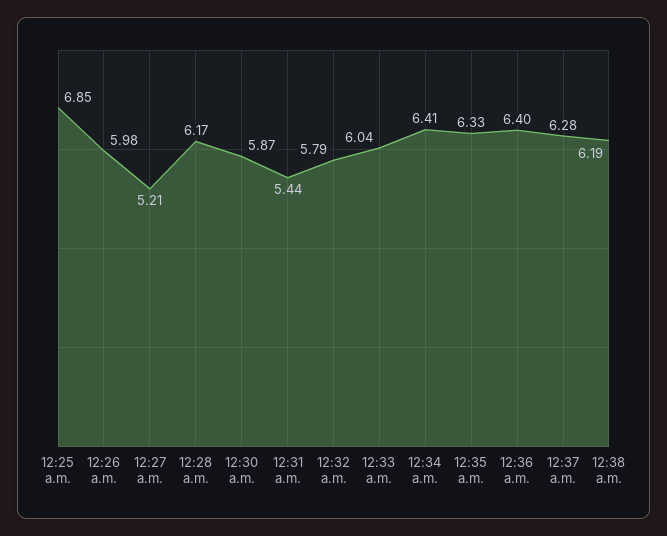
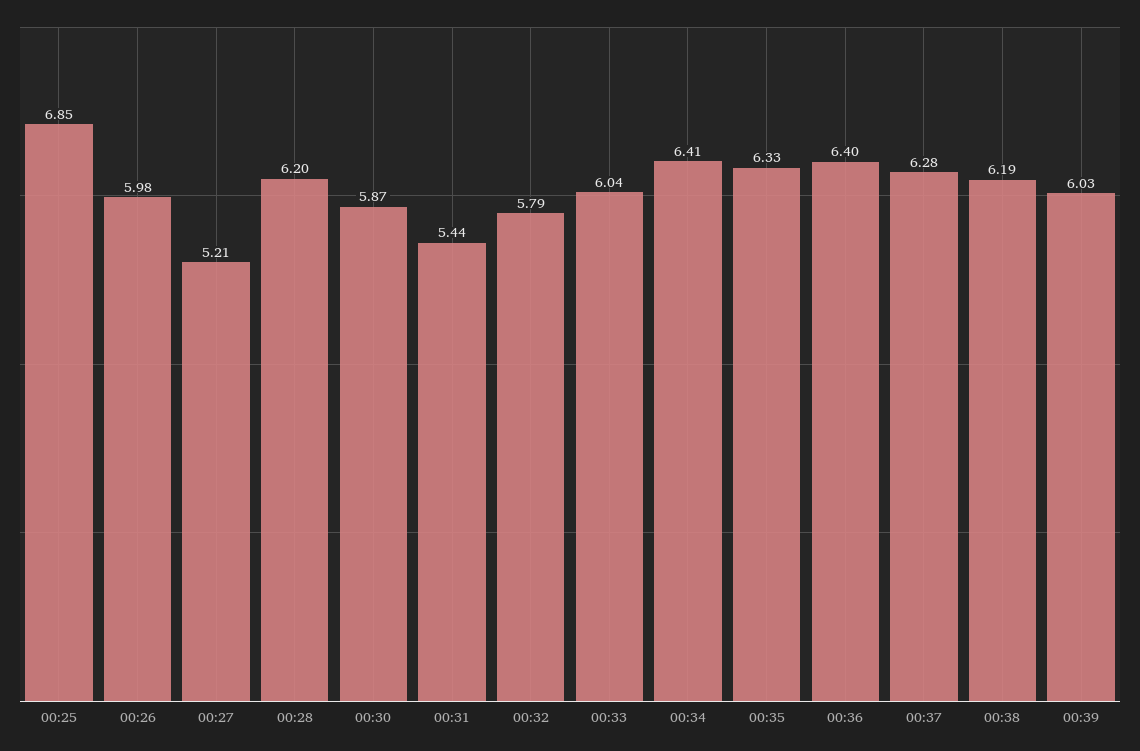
12:28 a.m.: 6.17 -> 6.2
00:39: none -> 6.03

